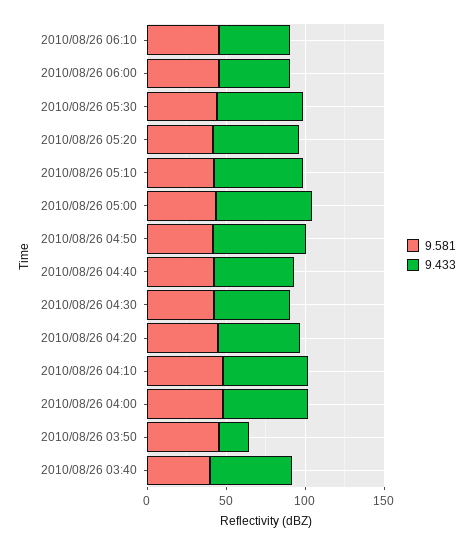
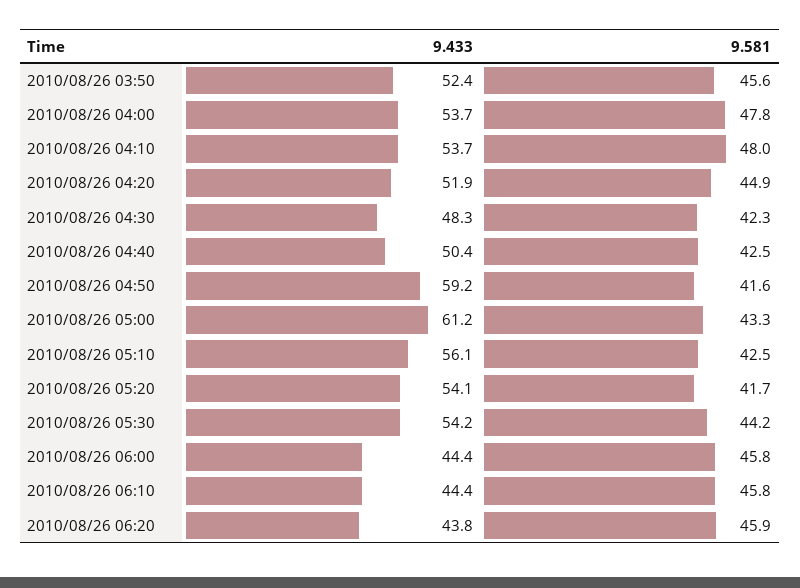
9.433, 2010/08/26 03:50: 20 -> 52.4
9.581, 2010/08/26 03:40: 40 -> none
9.433, 2010/08/26 03:40: 50 -> none
9.433, 2010/08/26 06:20: none -> 43.8
9.581, 2010/08/26 06:20: none -> 45.9

